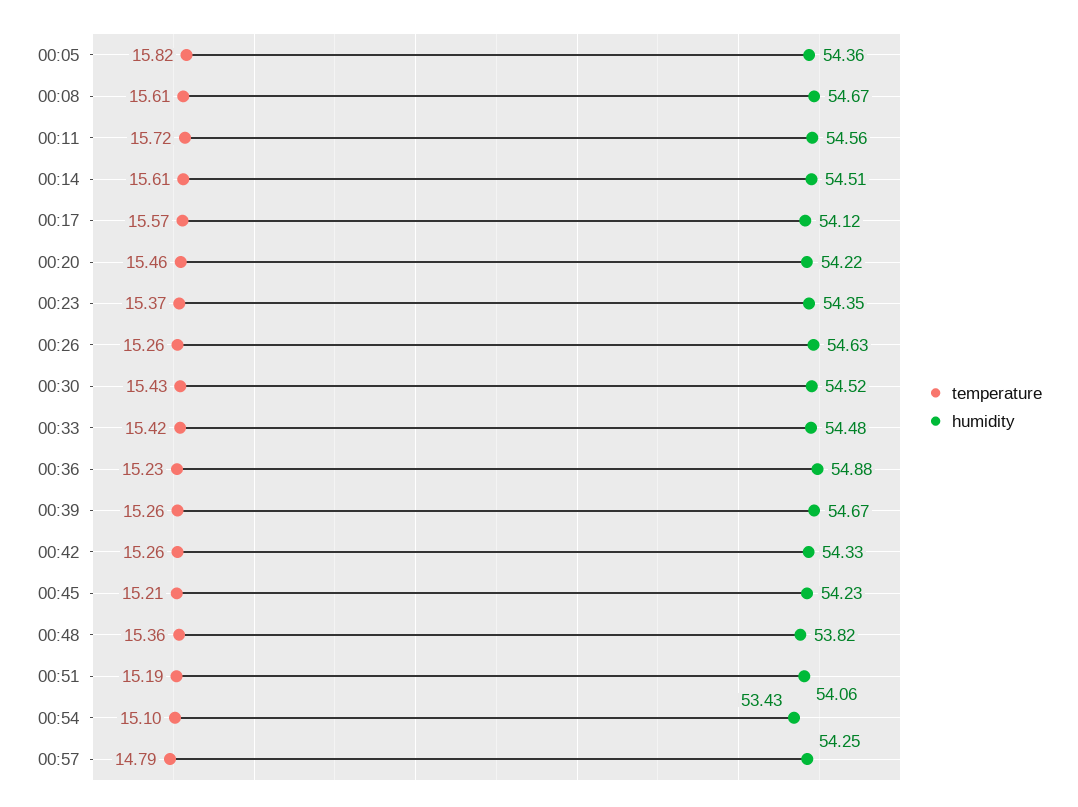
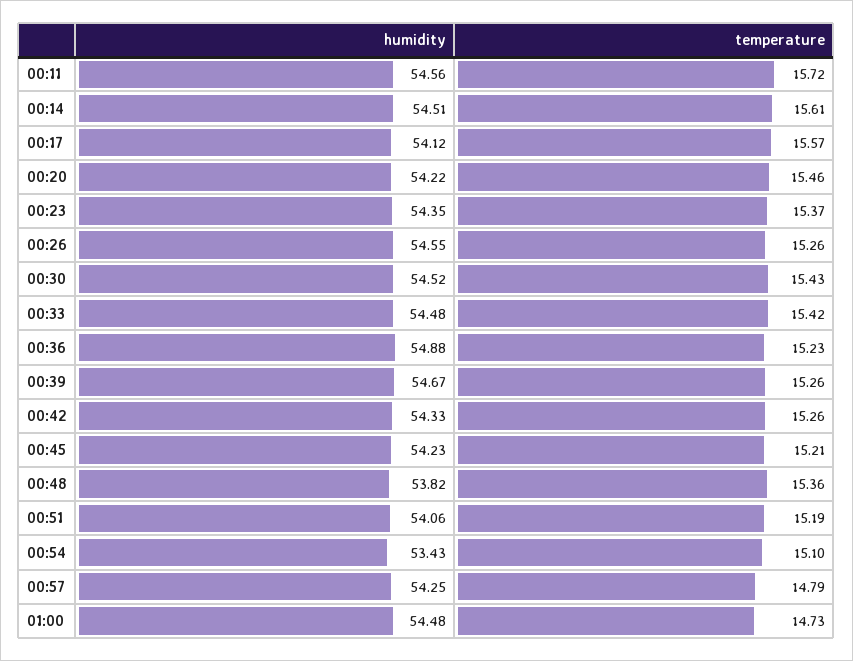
temperature, 00:05: 15.82 -> none
humidity, 00:05: 54.36 -> none
temperature, 00:08: 15.61 -> none
humidity, 00:08: 54.67 -> none
humidity, 00:26: 54.63 -> 54.55
humidity, 01:00: none -> 54.48
temperature, 01:00: none -> 14.73

